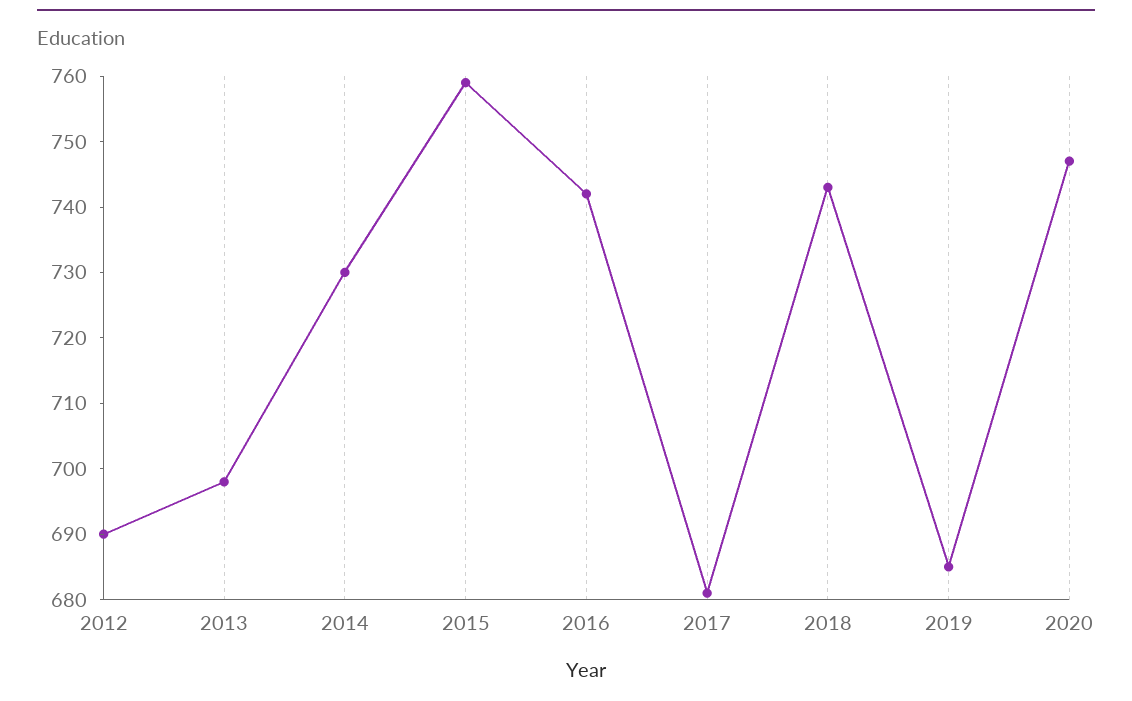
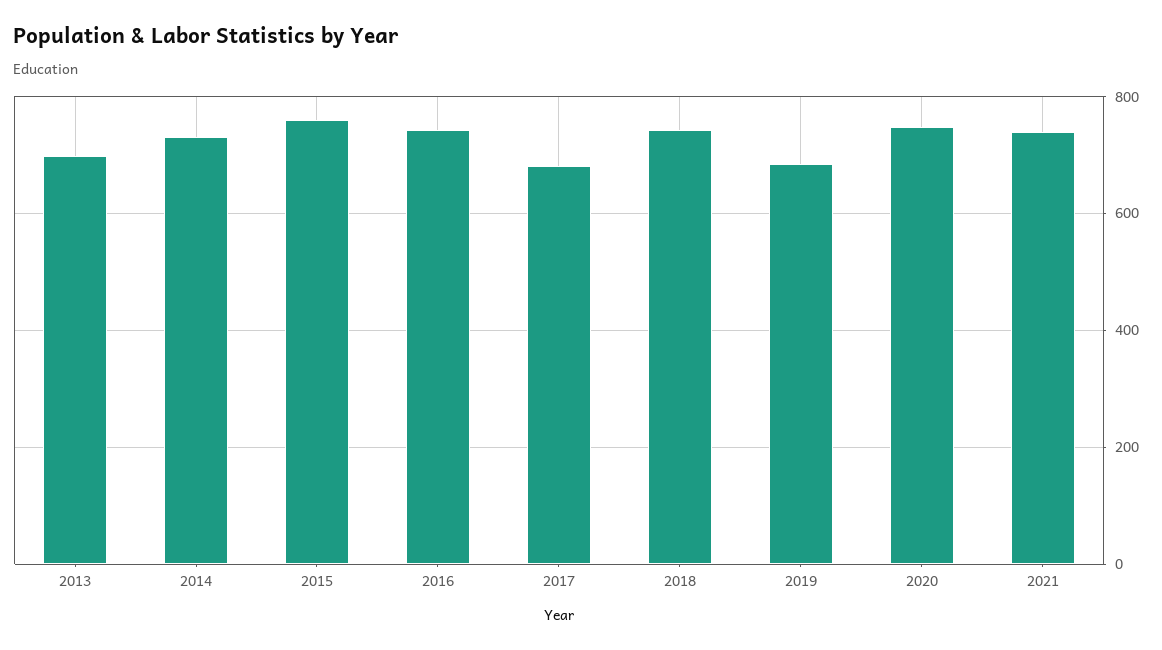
2012: 690 -> none
2021: none -> 740

